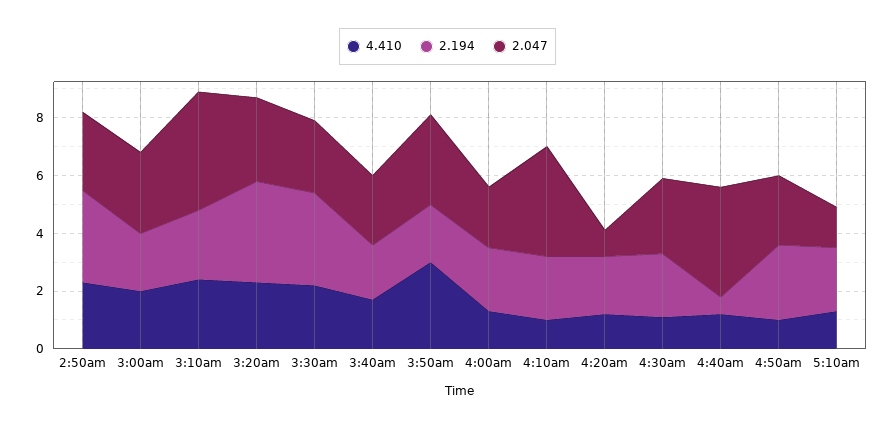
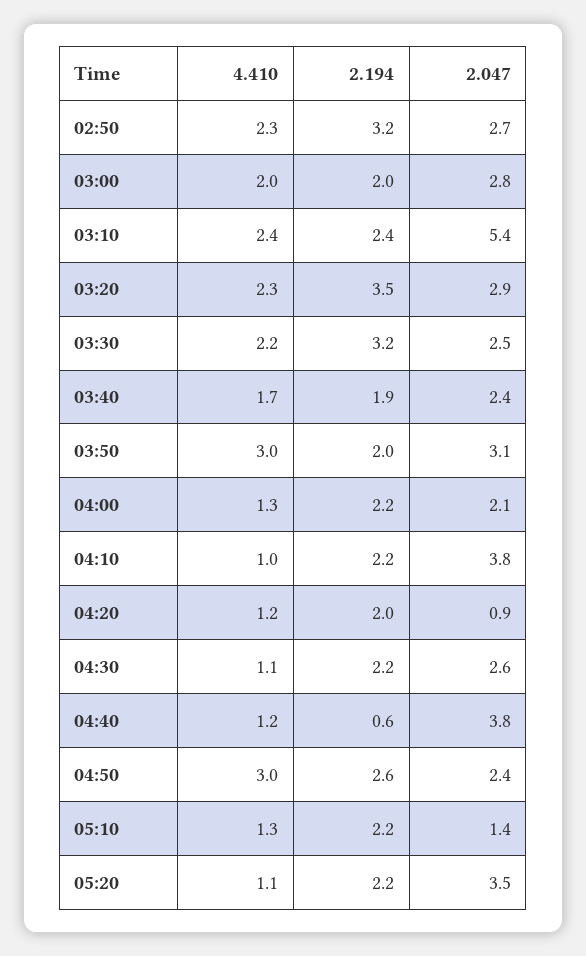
2.047, 3:10am: 4 -> 5.4
4.410, 4:50am: 1 -> 3
4.410, 05:20: none -> 1.1
2.194, 05:20: none -> 2.2
2.047, 05:20: none -> 3.5

